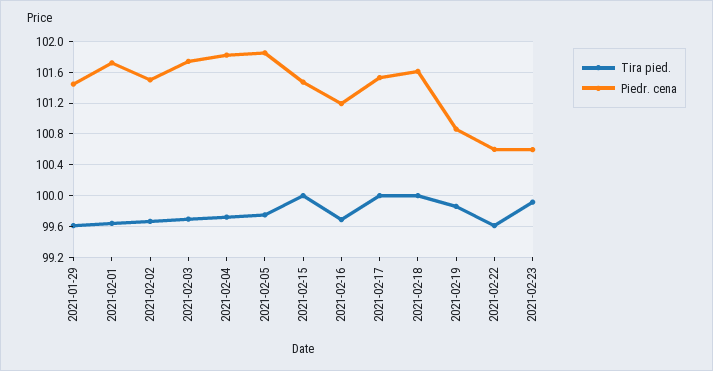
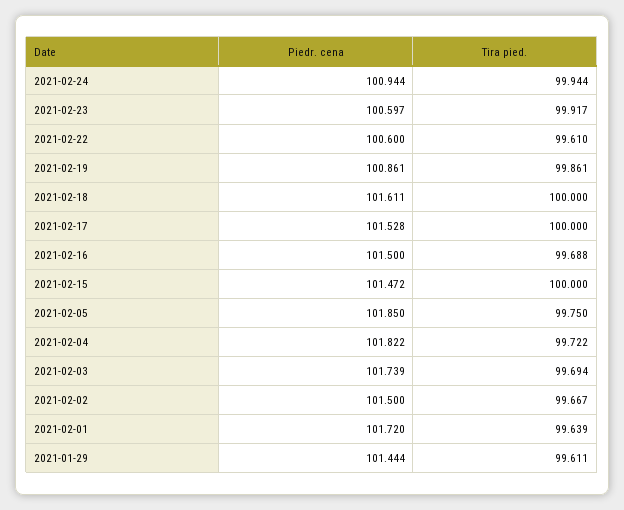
Piedr. cena, 2021-02-16: 101.2 -> 101.5
Piedr. cena, 2021-02-24: none -> 100.944
Tira pied., 2021-02-24: none -> 99.944

